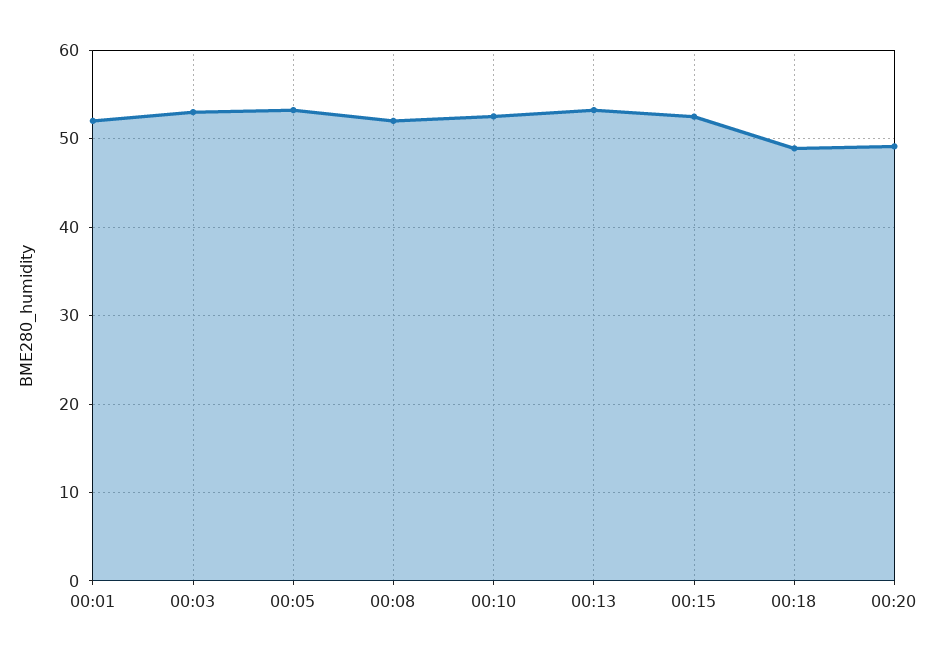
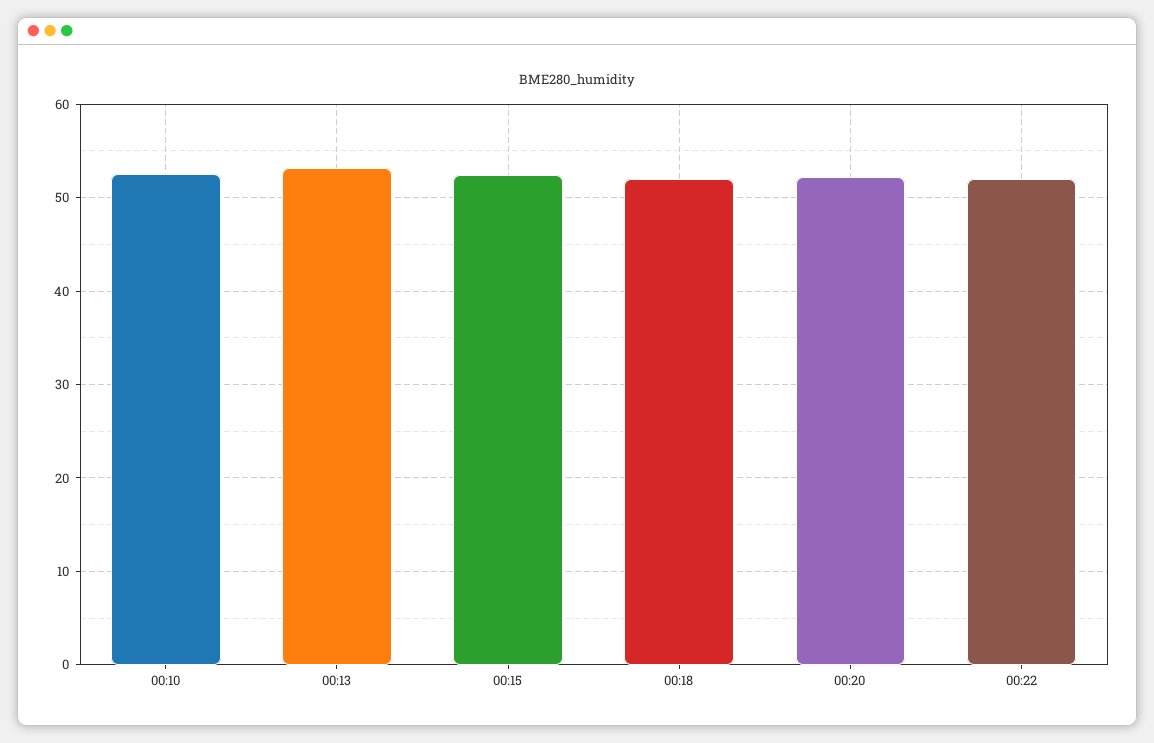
00:01: 52 -> none
00:03: 53 -> none
00:05: 53 -> none
00:08: 52 -> none
00:18: 49 -> 52
00:20: 49 -> 52
00:22: none -> 52

